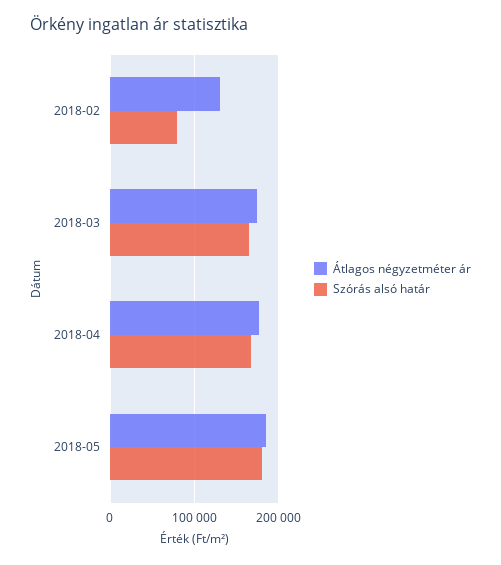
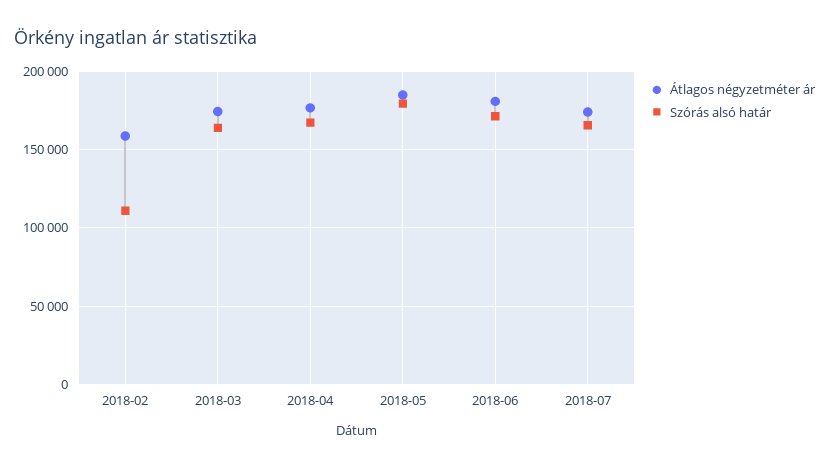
Átlagos négyzetméter ár, 2018-02: 130000 -> 160000
Szórás alsó határ, 2018-02: 80000 -> 110000
Átlagos négyzetméter ár, 2018-06: none -> 180000
Szórás alsó határ, 2018-06: none -> 170000
Átlagos négyzetméter ár, 2018-07: none -> 175000
Szórás alsó határ, 2018-07: none -> 165000

